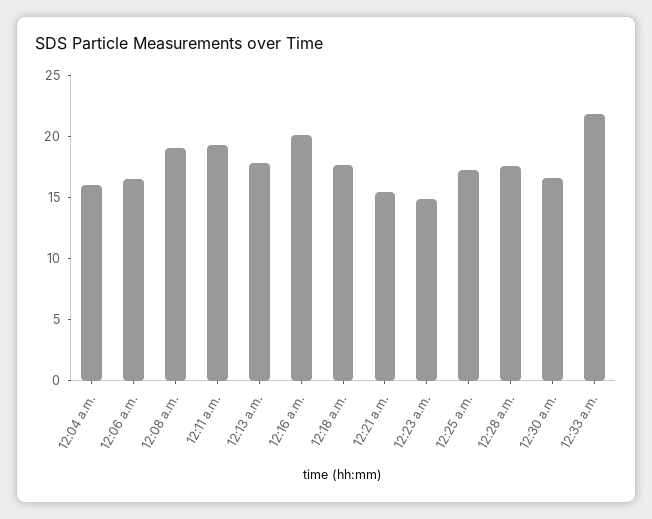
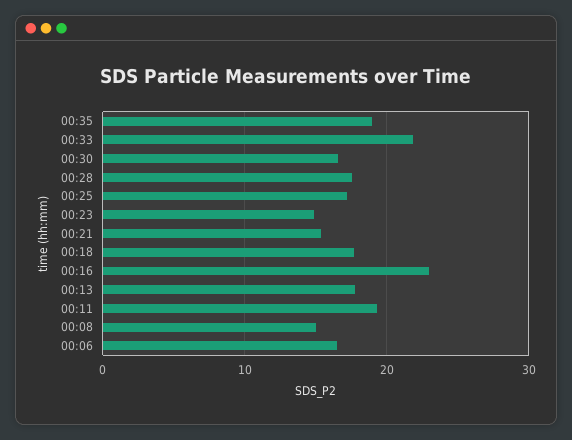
12:04 a.m.: 16 -> none
12:08 a.m.: 19 -> 15
12:16 a.m.: 20 -> 23
00:35: none -> 19

